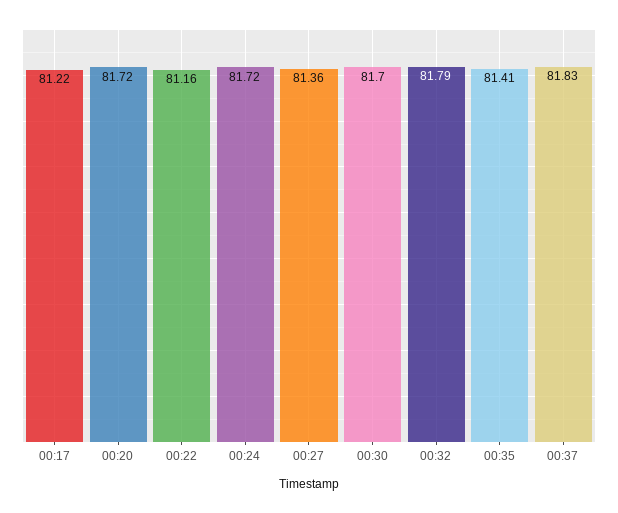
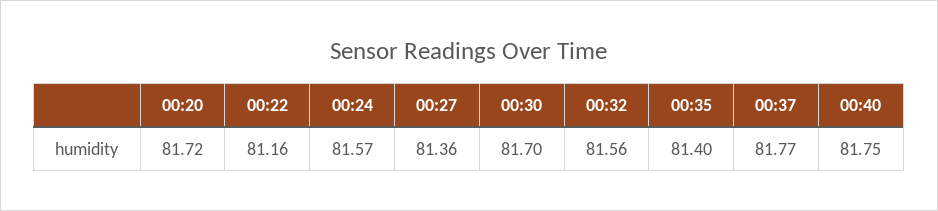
00:17: 81.22 -> none
00:24: 81.72 -> 81.57
00:32: 81.79 -> 81.56
00:35: 81.41 -> 81.4
00:37: 81.83 -> 81.77
00:40: none -> 81.75

